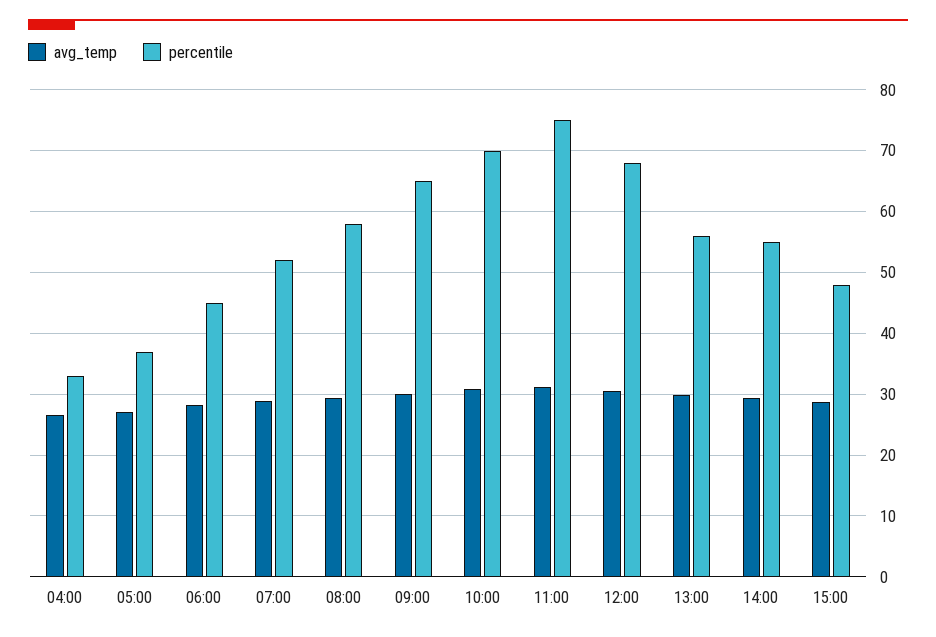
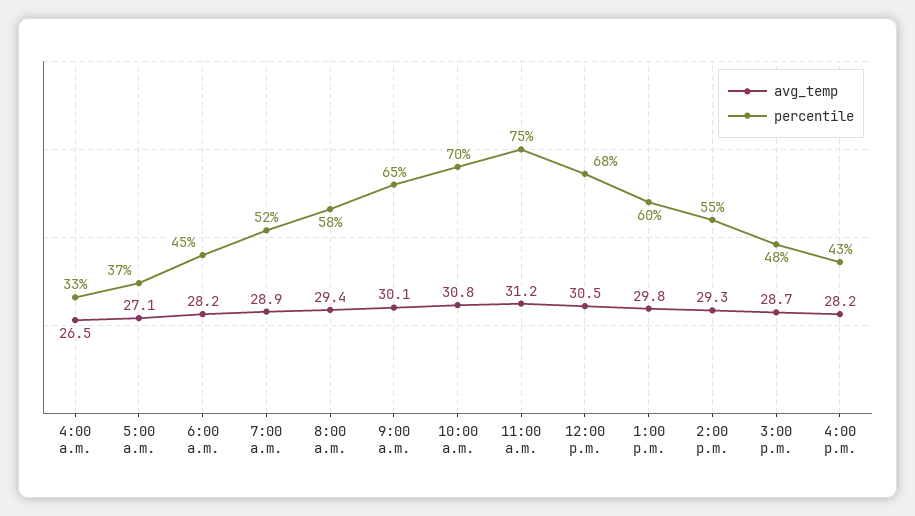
percentile, 13:00: 56 -> 60
avg_temp, 4:00 p.m.: none -> 28.2
percentile, 4:00 p.m.: none -> 43

